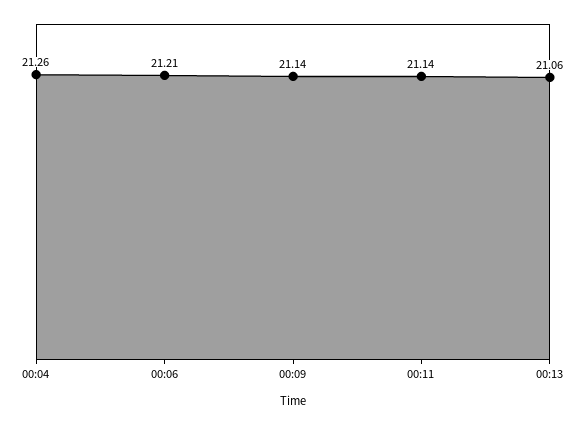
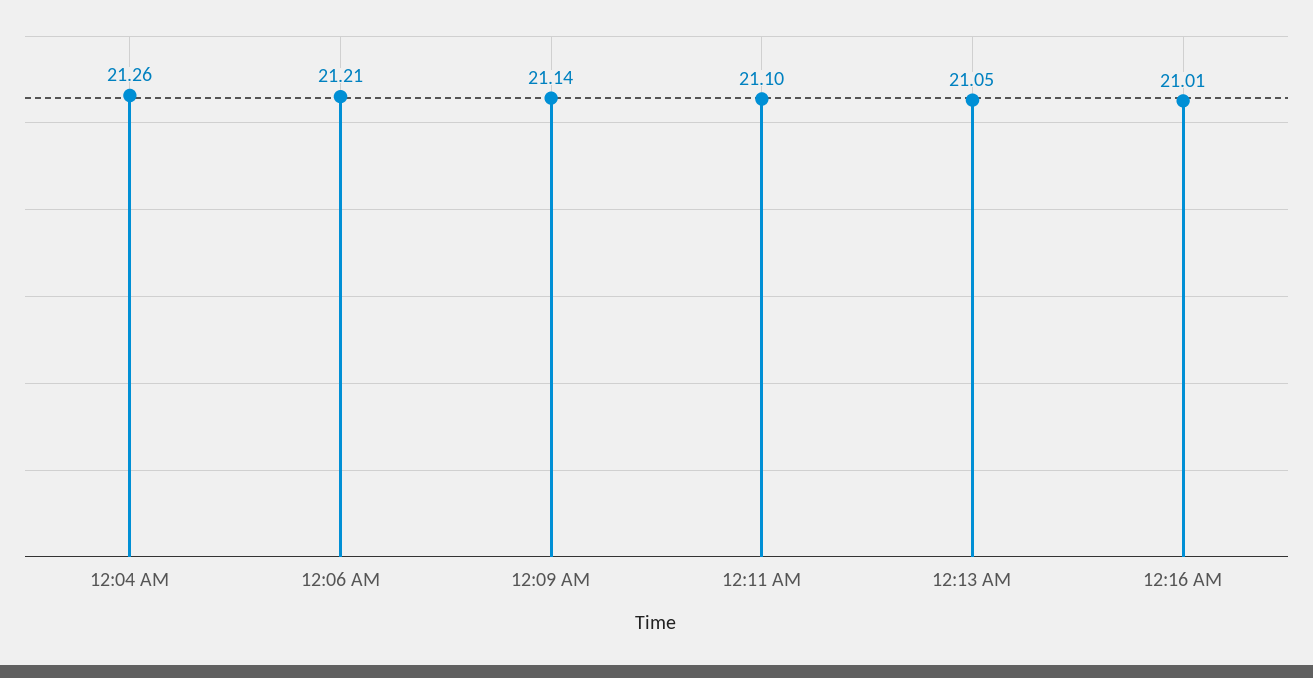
00:11: 21.14 -> 21.1
00:13: 21.06 -> 21.05
12:16 AM: none -> 21.01

